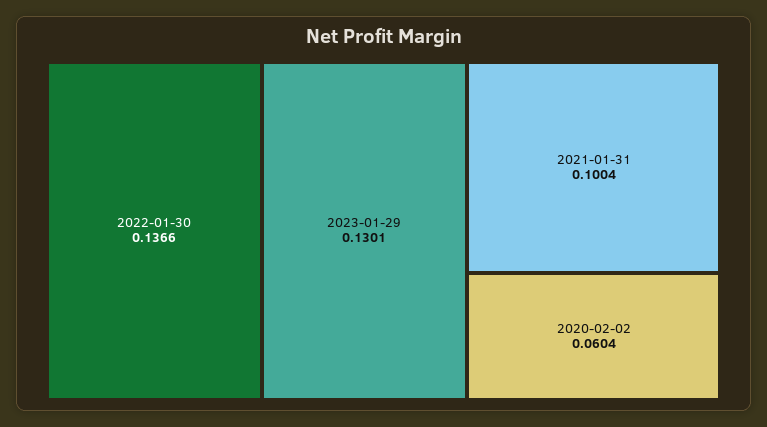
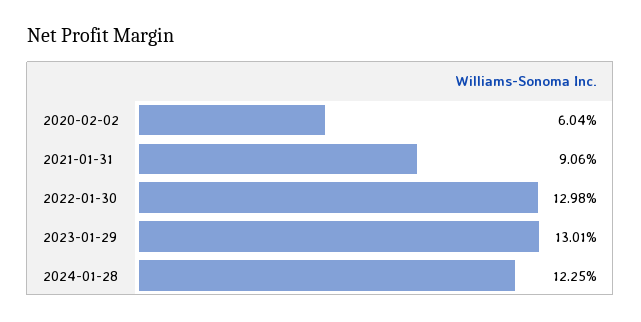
2022-01-30: 0.1366 -> 0.1298
2021-01-31: 0.1004 -> 0.0906
2024-01-28: none -> 0.1225

